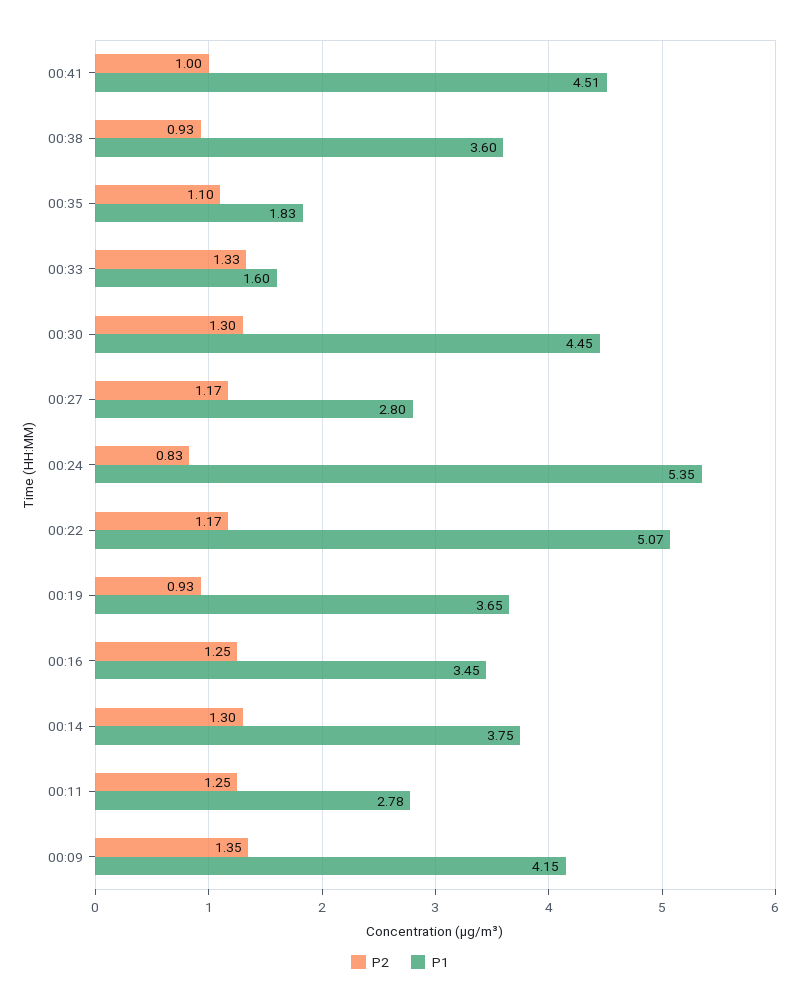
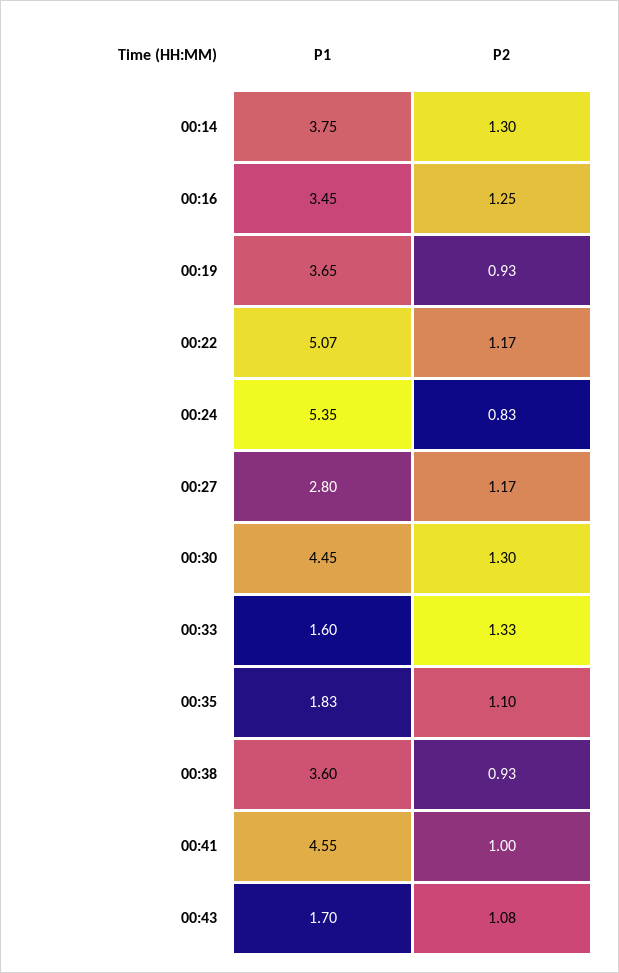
P1, 00:41: 4.51 -> 4.55
P2, 00:11: 1.25 -> none
P1, 00:11: 2.78 -> none
P2, 00:09: 1.35 -> none
P1, 00:09: 4.15 -> none
P1, 00:43: none -> 1.7
P2, 00:43: none -> 1.08

